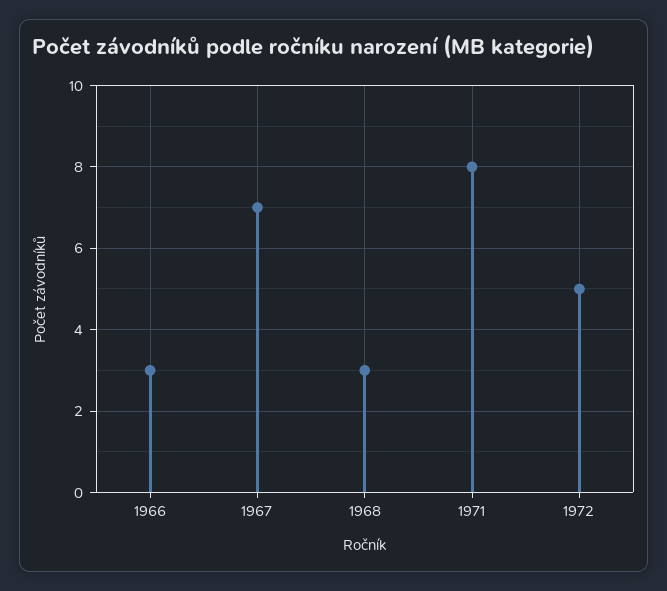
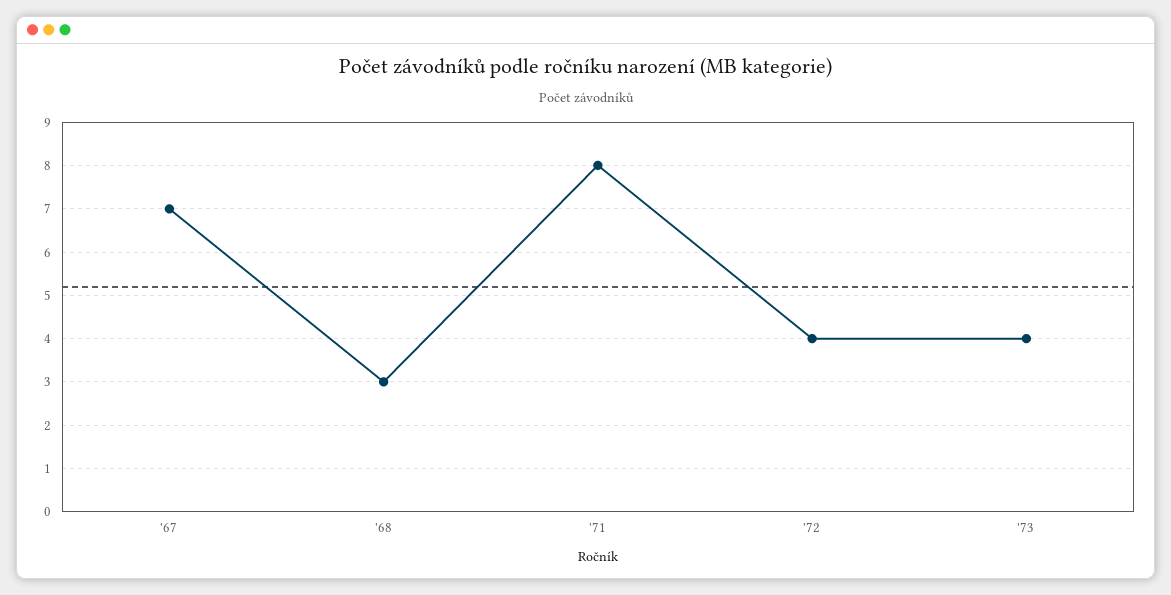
1966: 3 -> none
1972: 5 -> 4
'73: none -> 4

